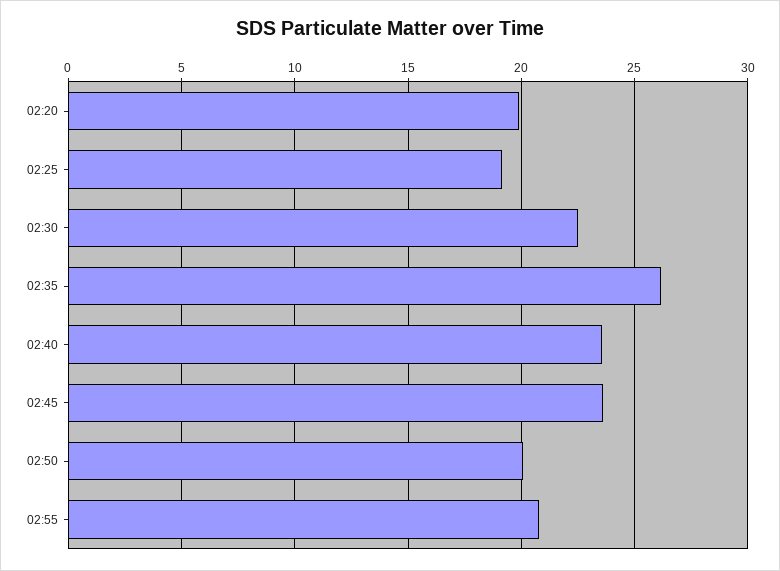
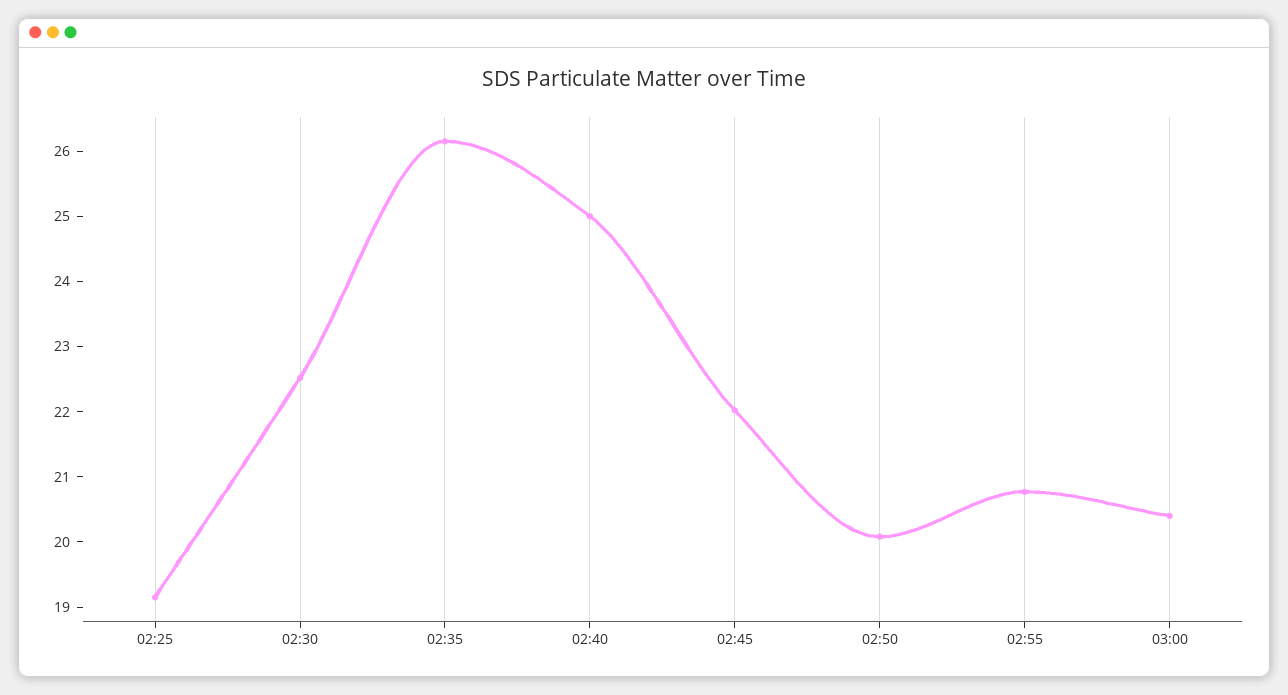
02:20: 20 -> none
02:40: 23.5 -> 25
02:45: 23.5 -> 22
03:00: none -> 20.4

